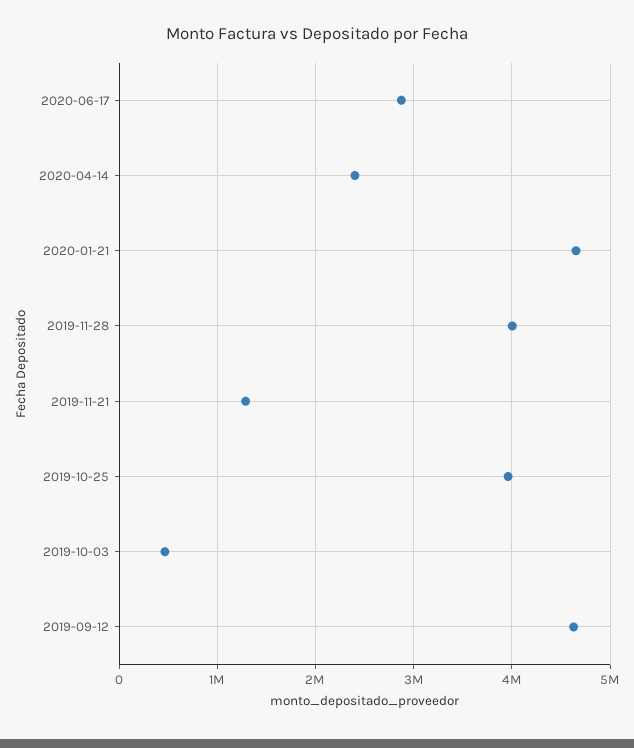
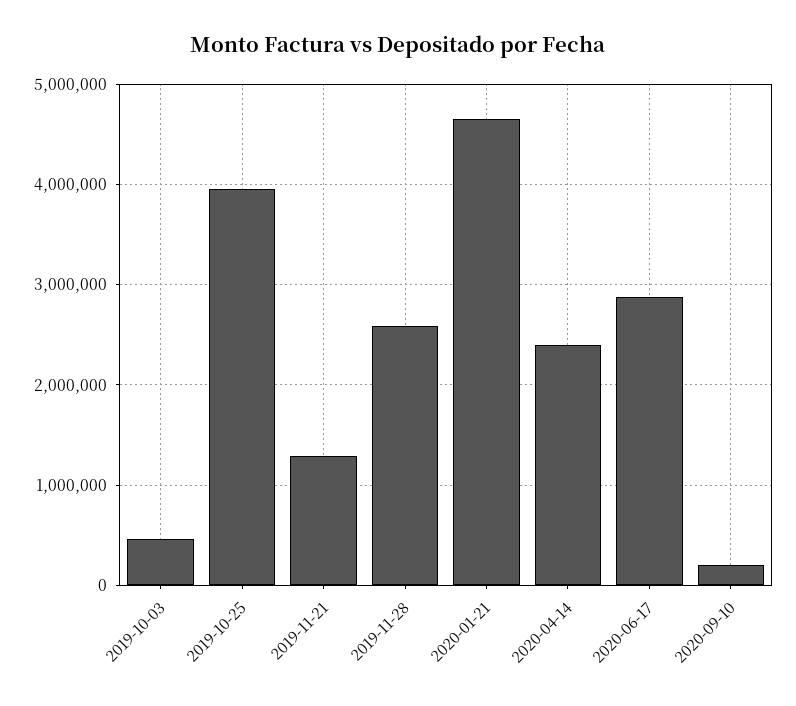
2019-11-28: 4000000 -> 2600000
2019-09-12: 4600000 -> none
2020-09-10: none -> 200000

